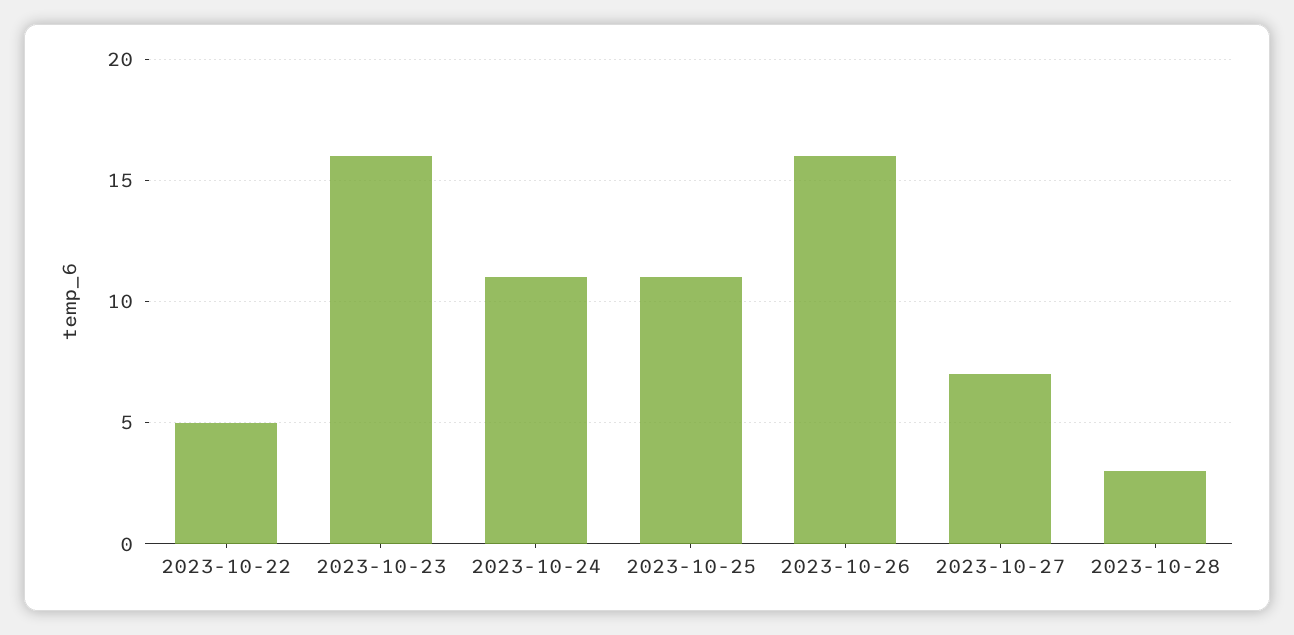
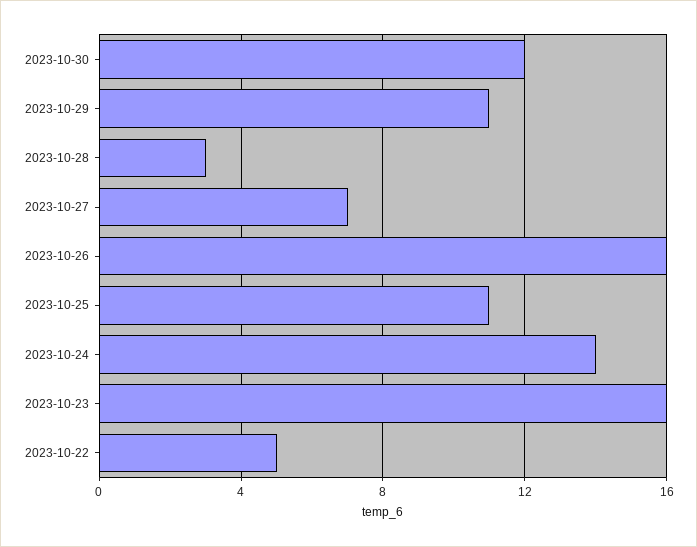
2023-10-24: 11 -> 14
2023-10-30: none -> 12
2023-10-29: none -> 11

